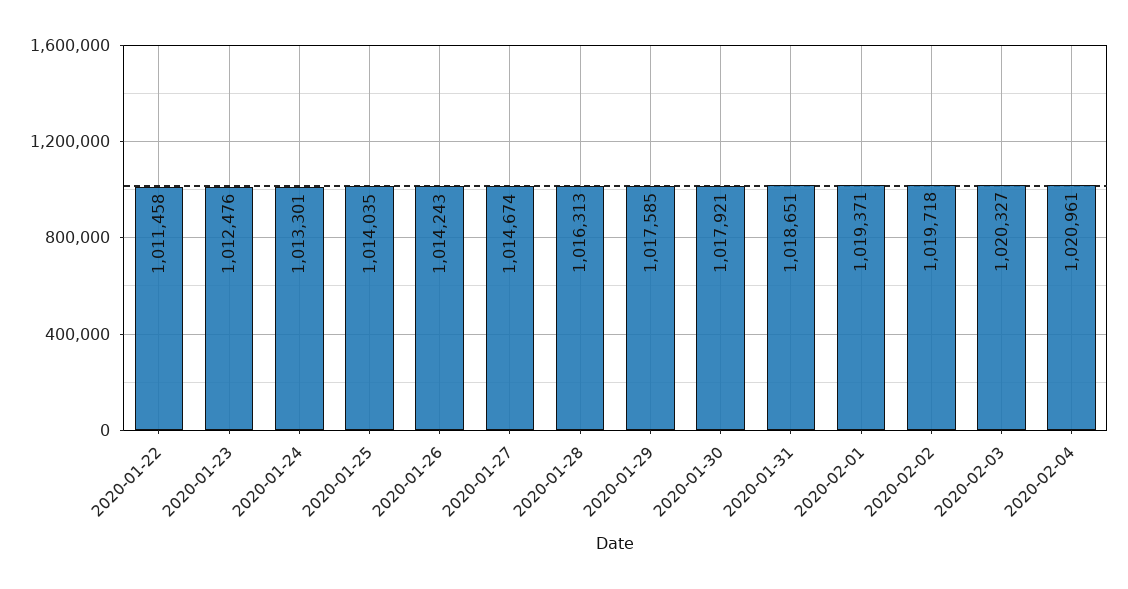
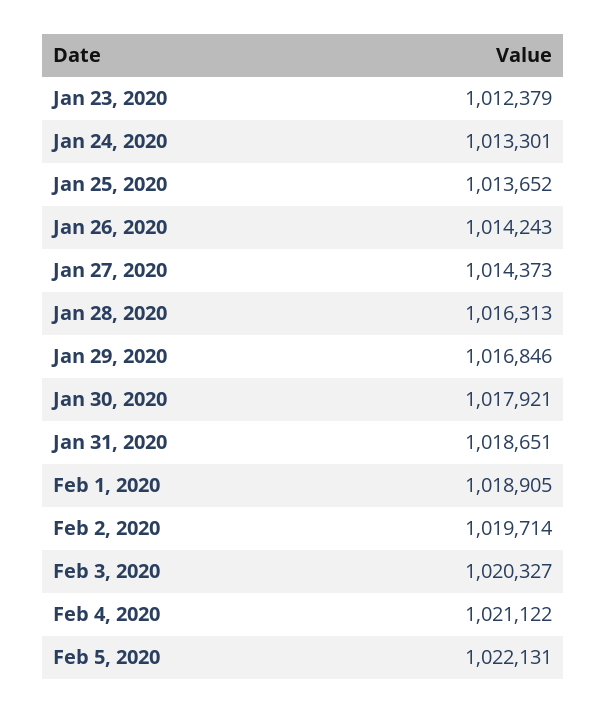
2020-01-22: 1011458 -> none
2020-01-23: 1012476 -> 1012379
2020-01-25: 1014035 -> 1013652
2020-01-27: 1014674 -> 1014373
2020-01-29: 1017585 -> 1016846
2020-02-01: 1019371 -> 1018905
2020-02-02: 1019718 -> 1019714
2020-02-04: 1020961 -> 1021122
Feb 5, 2020: none -> 1022131

